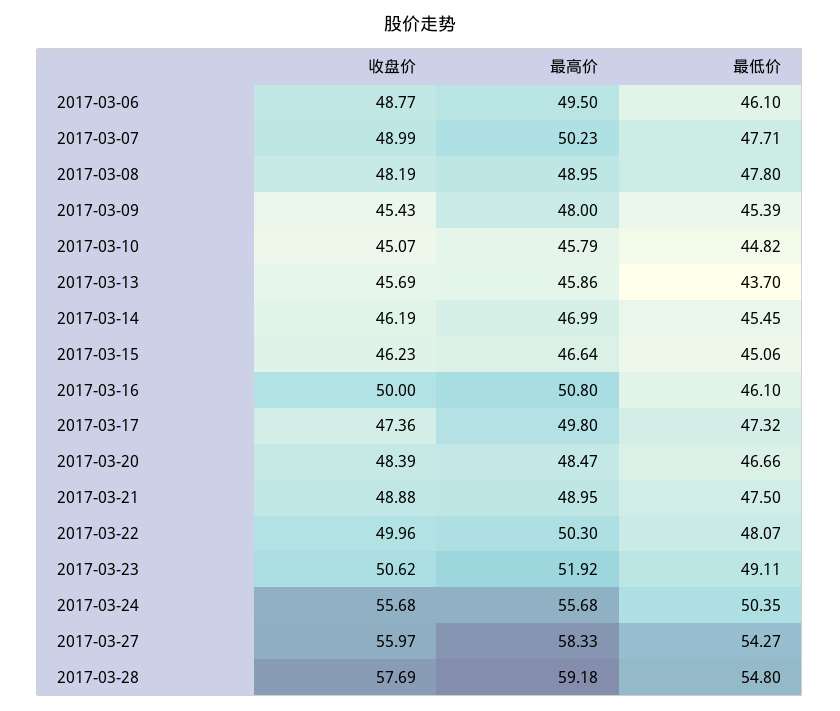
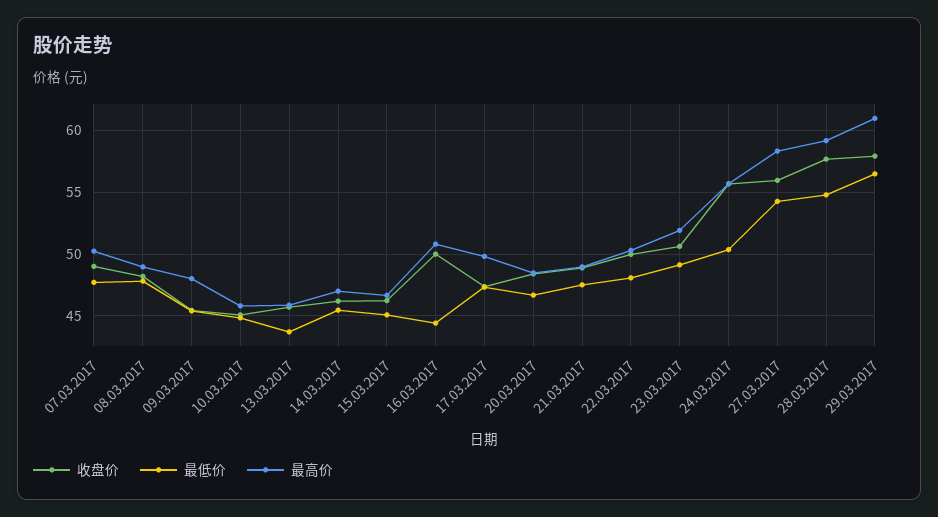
收盘价, 2017-03-06: 48.77 -> none
最高价, 2017-03-06: 49.5 -> none
最低价, 2017-03-06: 46.1 -> none
最低价, 2017-03-16: 46.1 -> 44.5
收盘价, 29.03.2017: none -> 58
最低价, 29.03.2017: none -> 56.5
最高价, 29.03.2017: none -> 61

